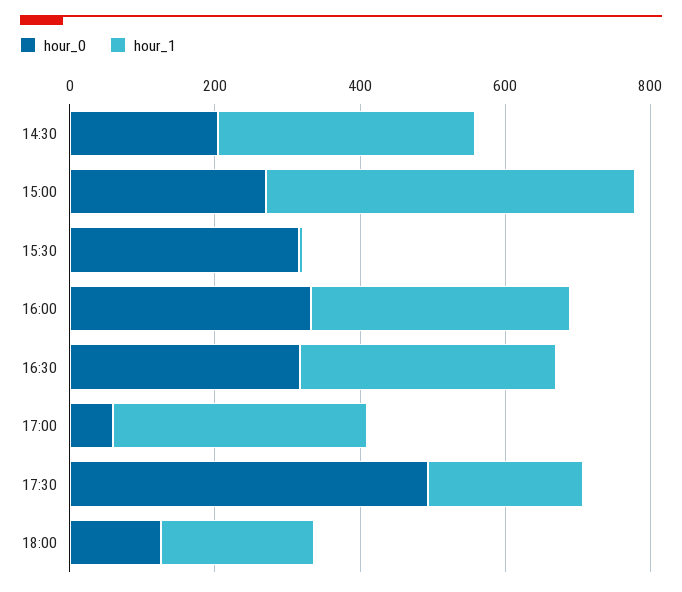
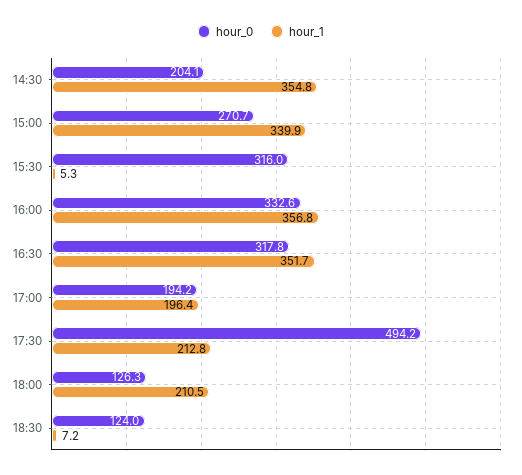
hour_1, 15:00: 500 -> 339.9
hour_0, 17:00: 50 -> 194.2
hour_1, 17:00: 350 -> 196.4
hour_0, 18:30: none -> 124
hour_1, 18:30: none -> 7.2

